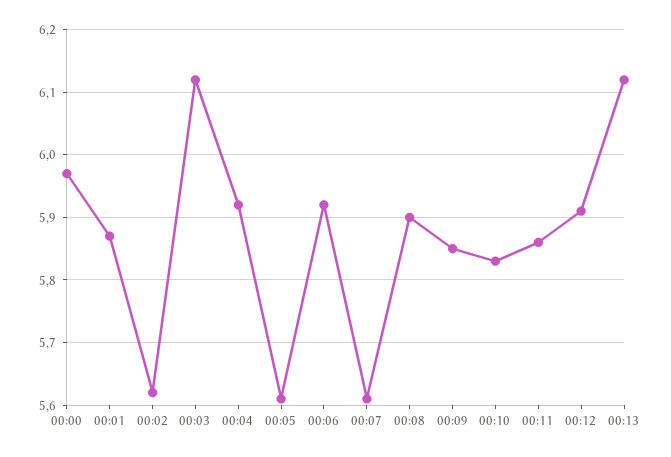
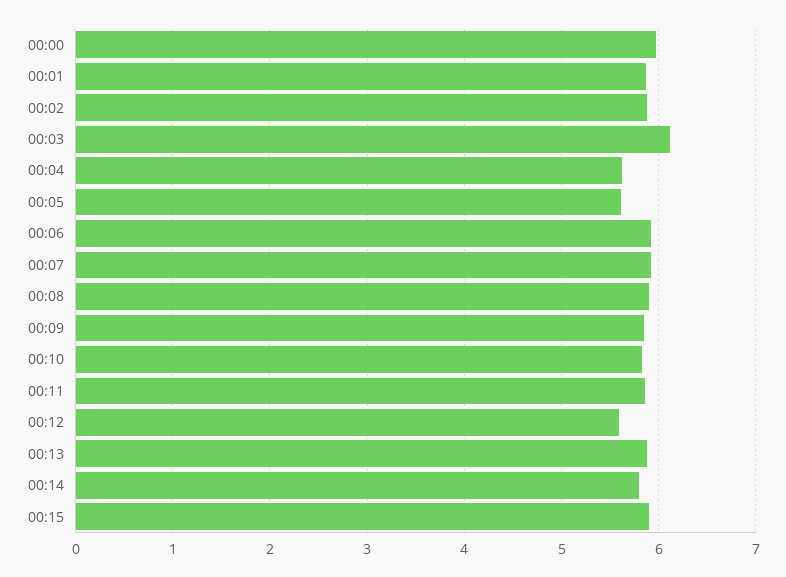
00:02: 5.62 -> 5.9
00:04: 5.92 -> 5.6
00:07: 5.61 -> 5.9
00:12: 5.91 -> 5.6
00:13: 6.12 -> 5.9
00:14: none -> 5.8
00:15: none -> 5.9

